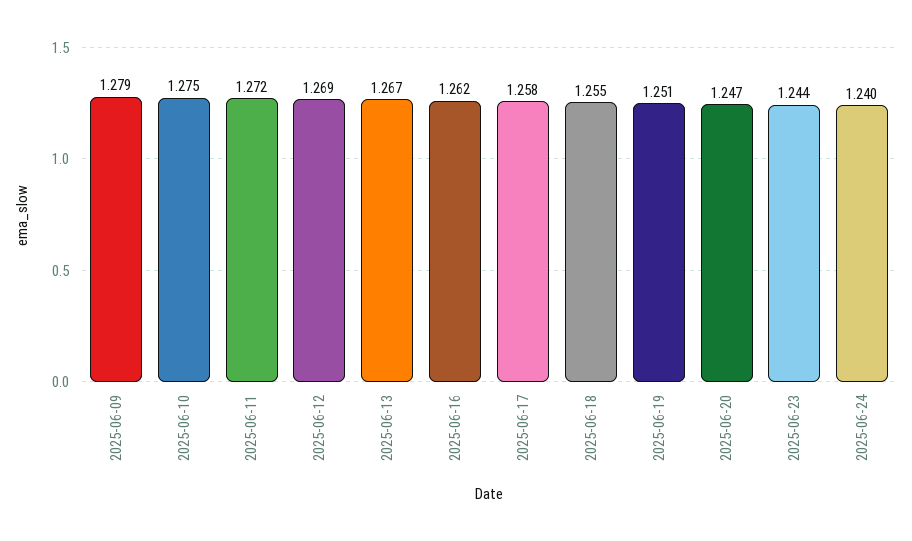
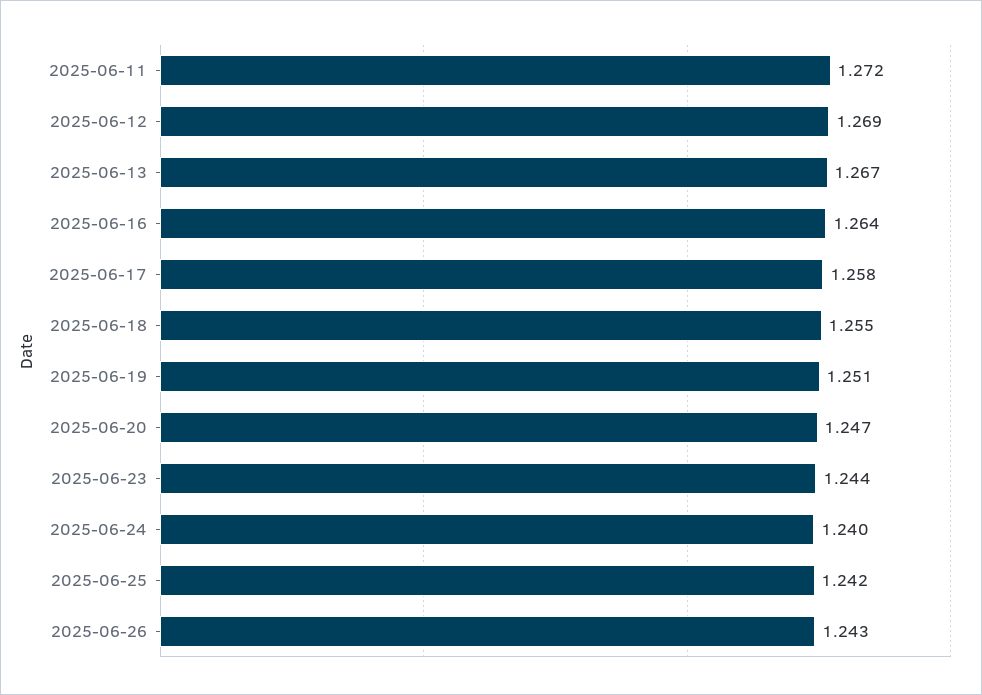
2025-06-09: 1.279 -> none
2025-06-10: 1.275 -> none
2025-06-16: 1.262 -> 1.264
2025-06-25: none -> 1.242
2025-06-26: none -> 1.243

